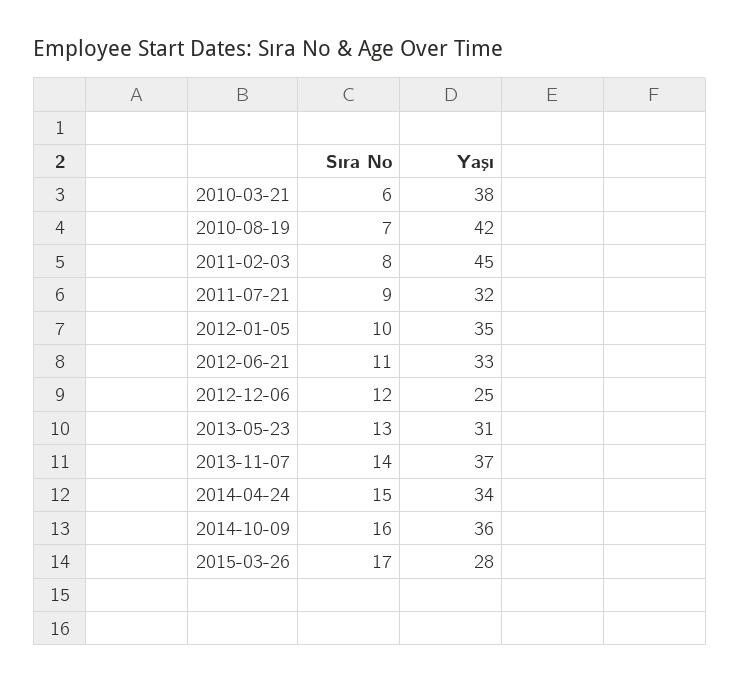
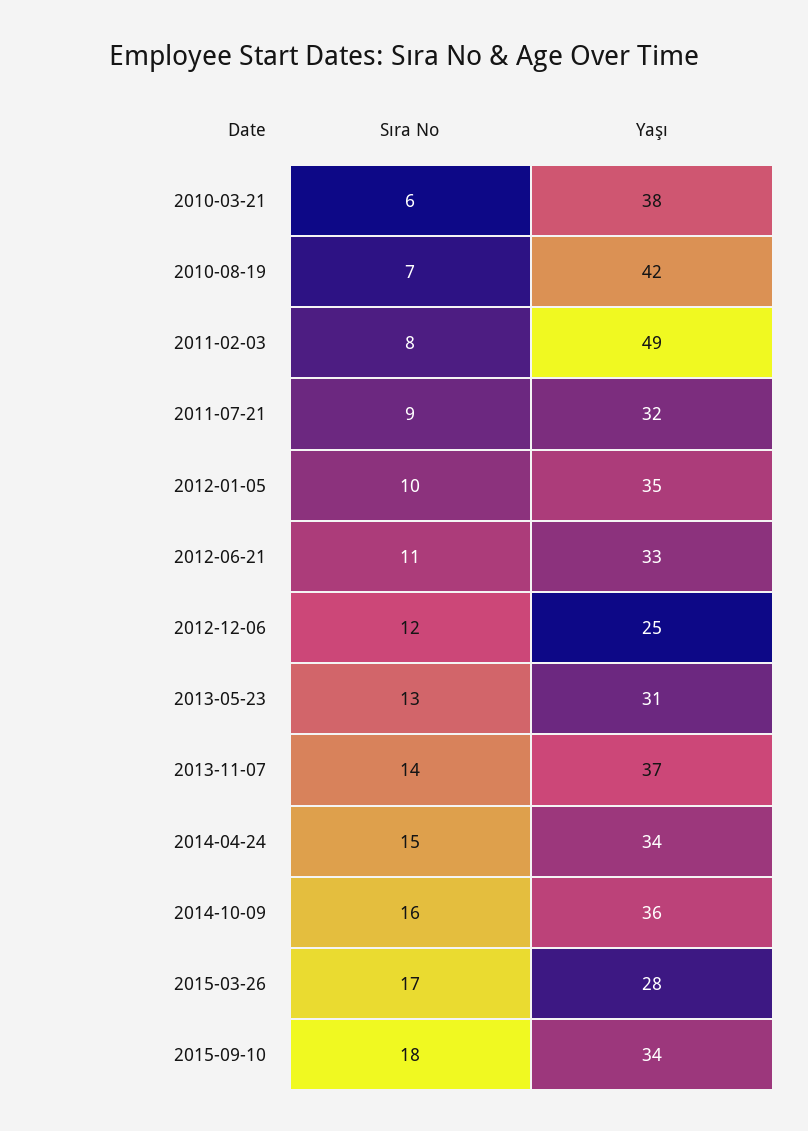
Yaşı, 2011-02-03: 45 -> 49
Sıra No, 2015-09-10: none -> 18
Yaşı, 2015-09-10: none -> 34

